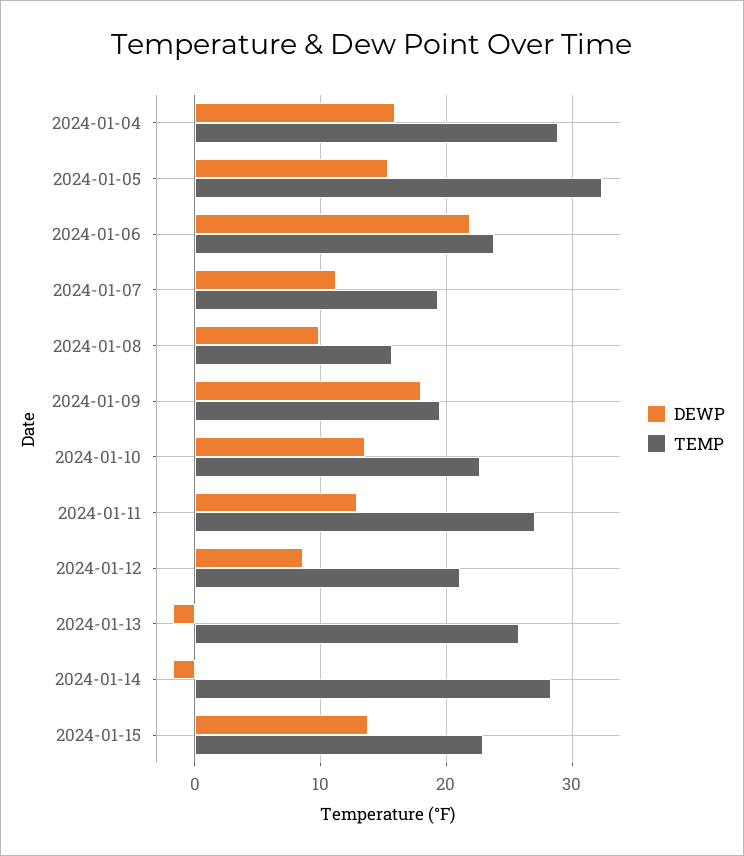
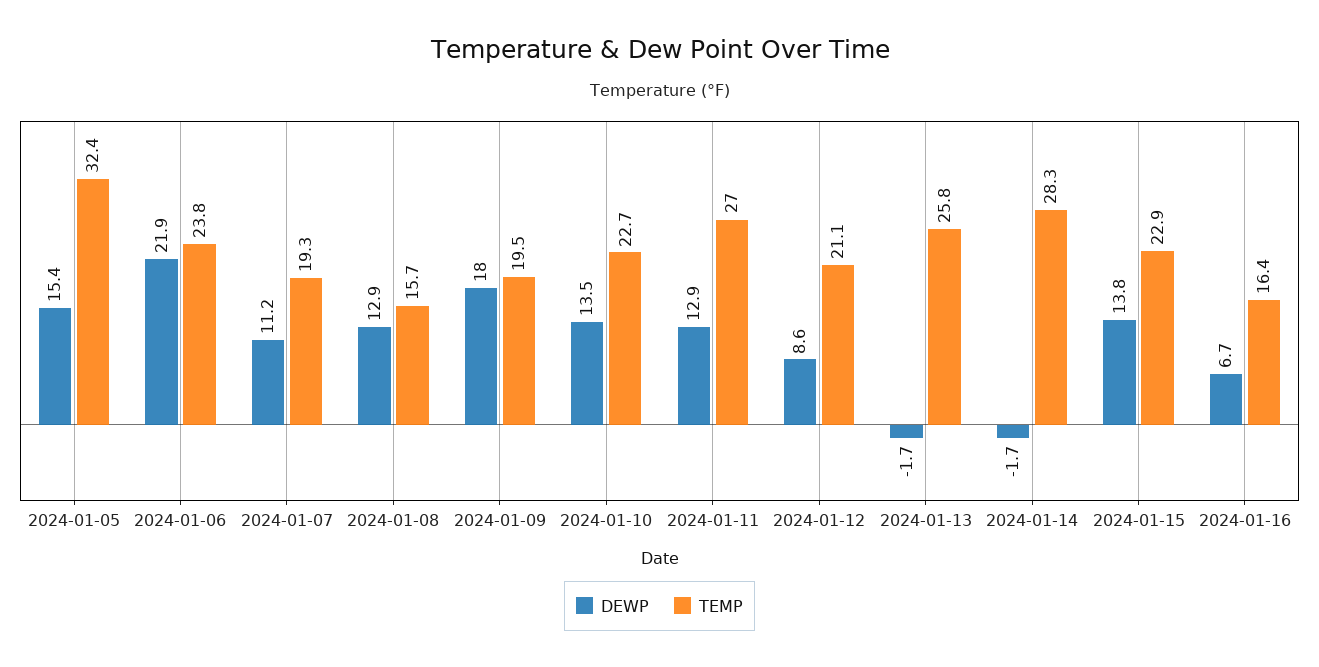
DEWP, 2024-01-04: 16 -> none
TEMP, 2024-01-04: 29 -> none
DEWP, 2024-01-08: 10 -> 12.9
DEWP, 2024-01-16: none -> 6.7
TEMP, 2024-01-16: none -> 16.4

